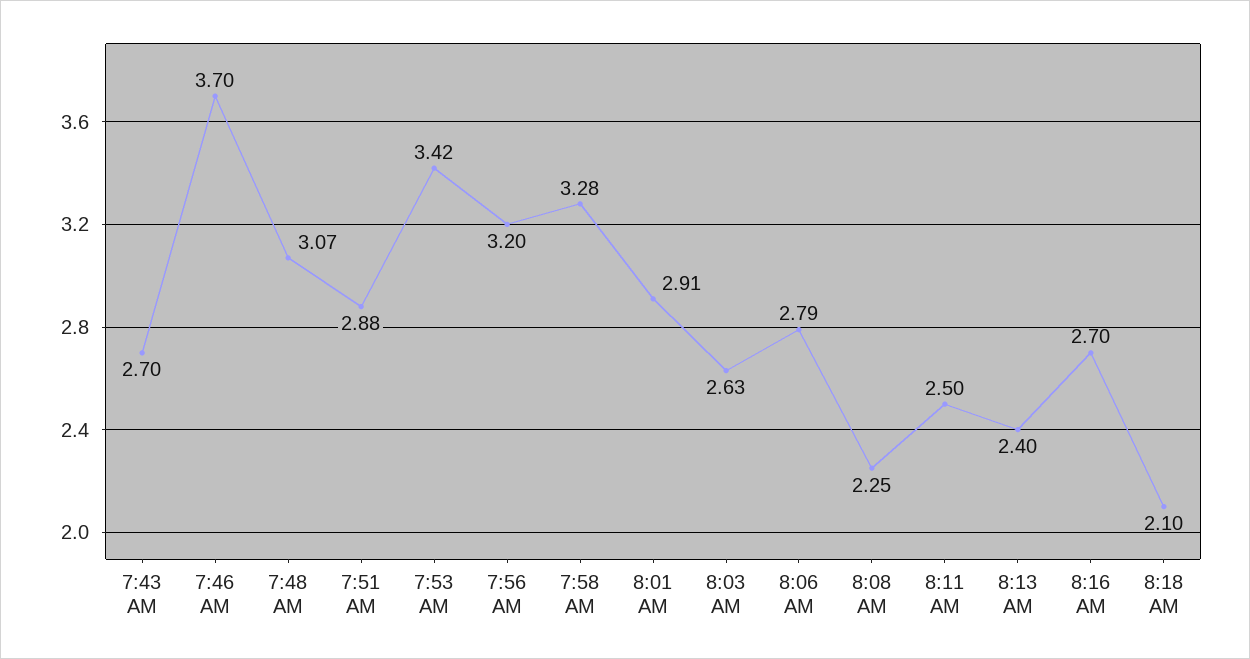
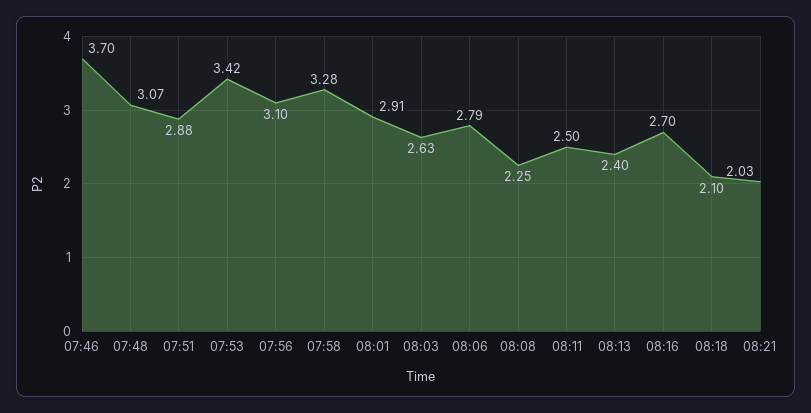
7:43 AM: 2.7 -> none
7:56 AM: 3.2 -> 3.1
08:21: none -> 2.03

